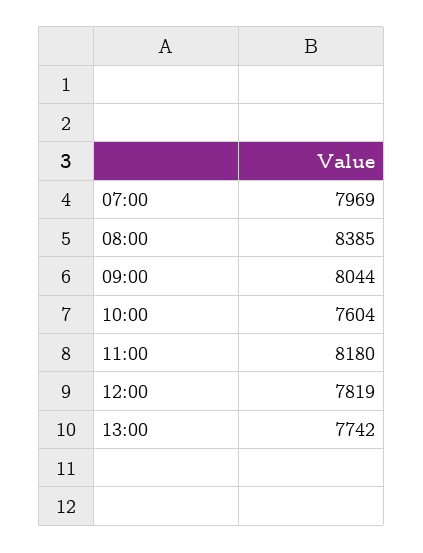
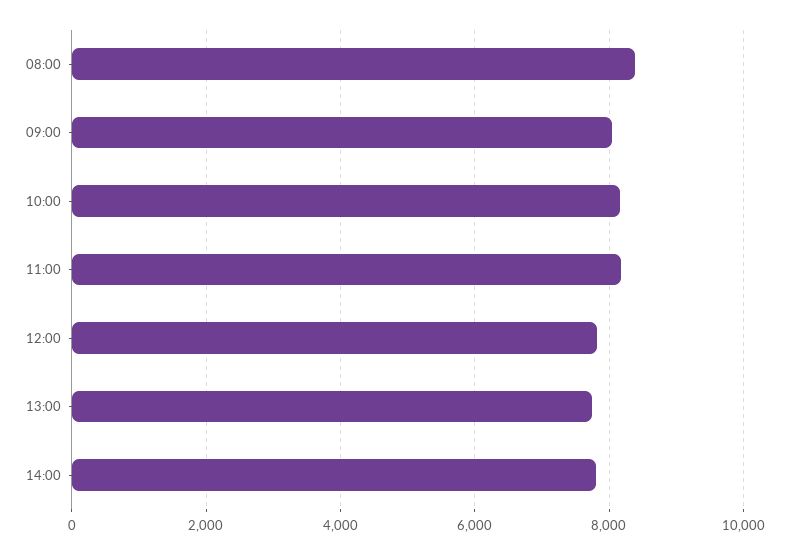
07:00: 7969 -> none
10:00: 7604 -> 8200
14:00: none -> 7800

